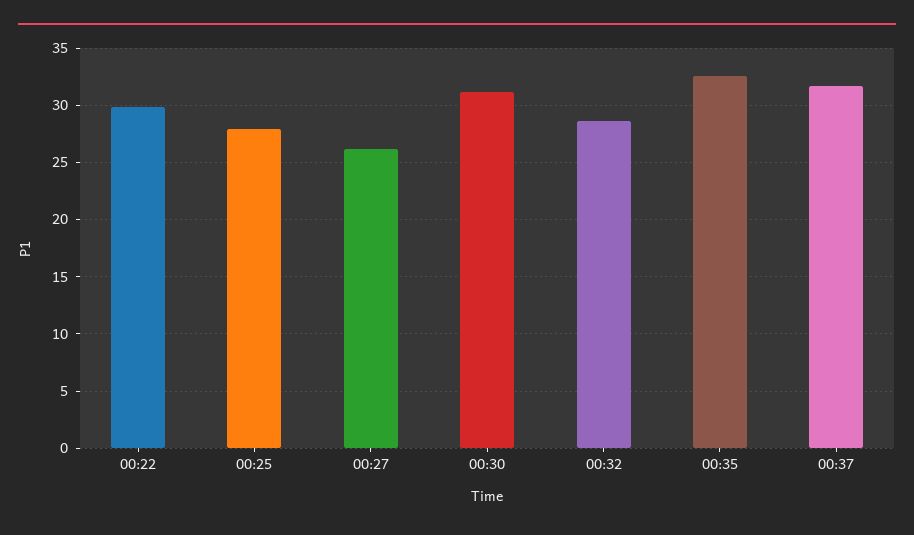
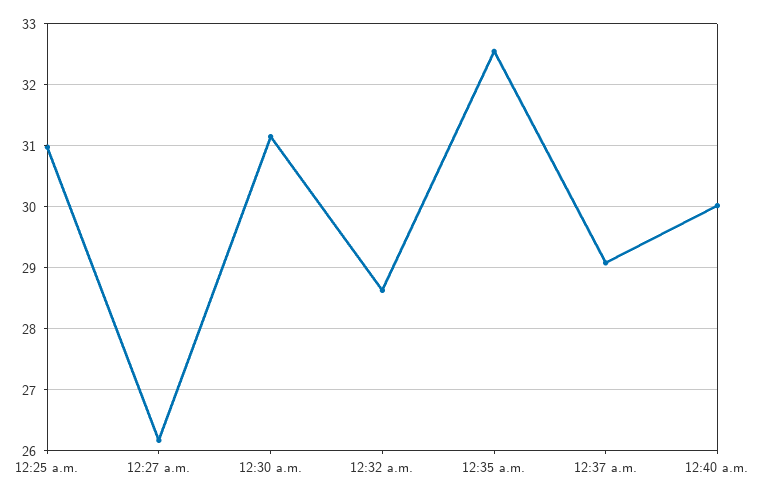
00:22: 30 -> none
00:25: 28 -> 31
00:37: 32 -> 29.1
12:40 a.m.: none -> 30

